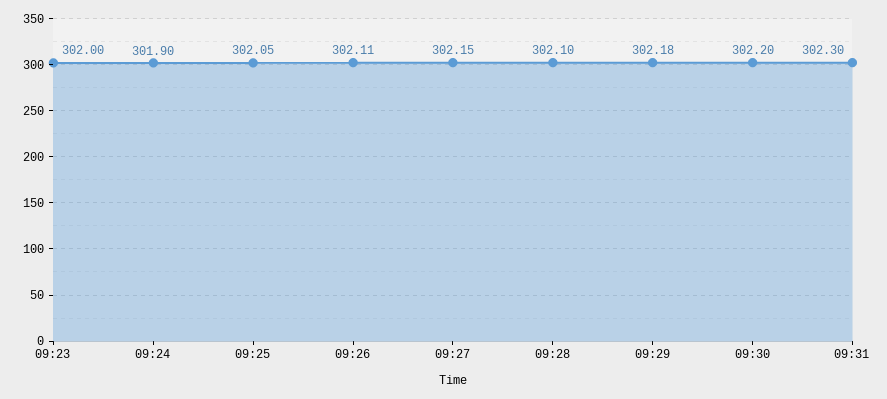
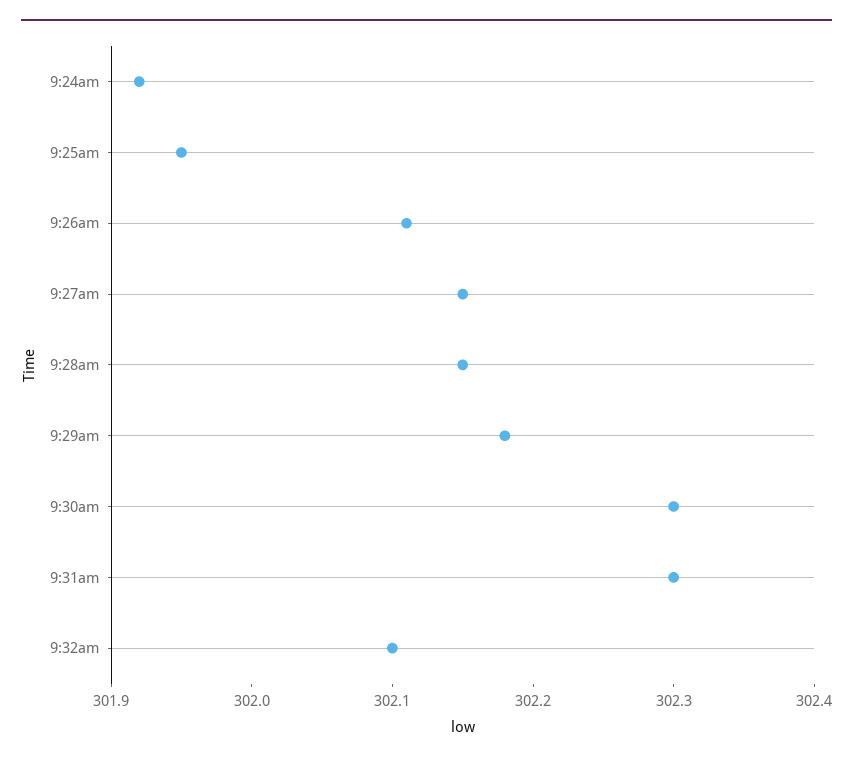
09:23: 302 -> none
09:24: 301.9 -> 301.92
09:25: 302.05 -> 301.95
09:28: 302.1 -> 302.15
09:30: 302.2 -> 302.3
9:32am: none -> 302.1

